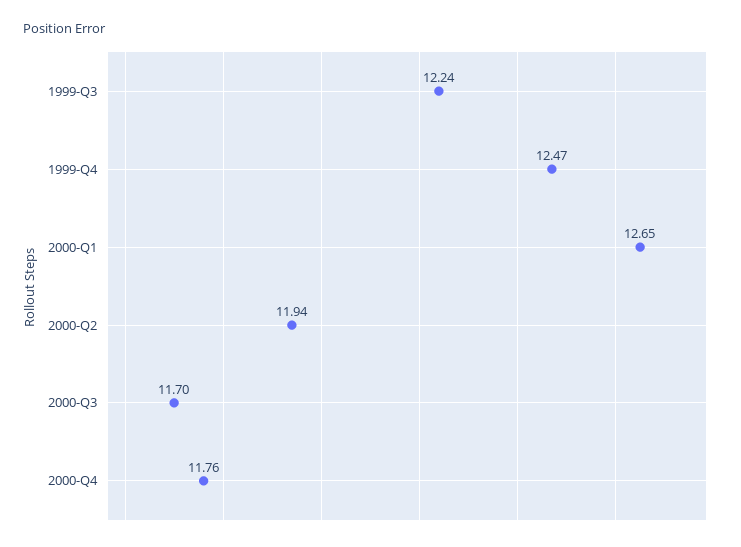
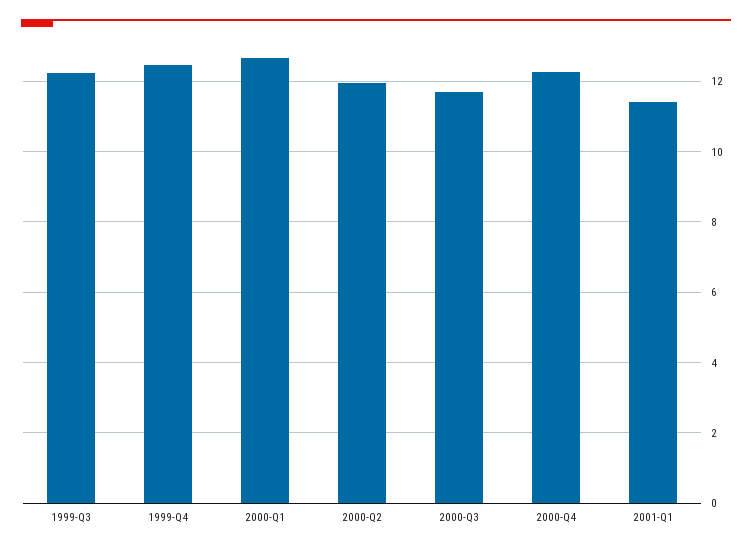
2000-Q4: 11.76 -> 12.2
2001-Q1: none -> 11.4

